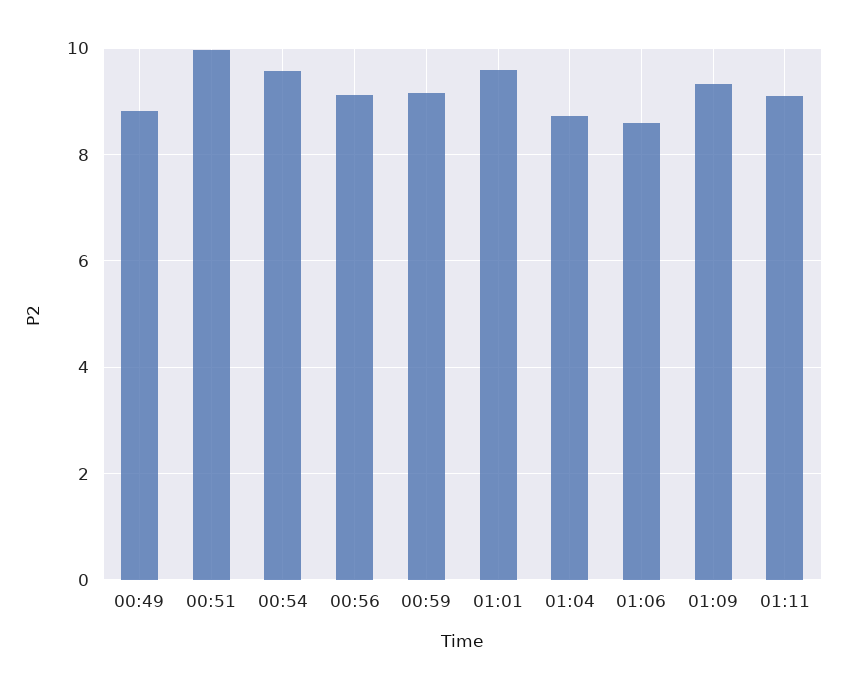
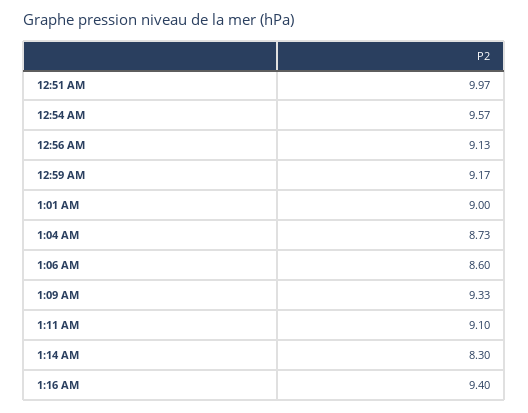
00:49: 8.8 -> none
01:01: 9.6 -> 9
1:14 AM: none -> 8.3
1:16 AM: none -> 9.4

